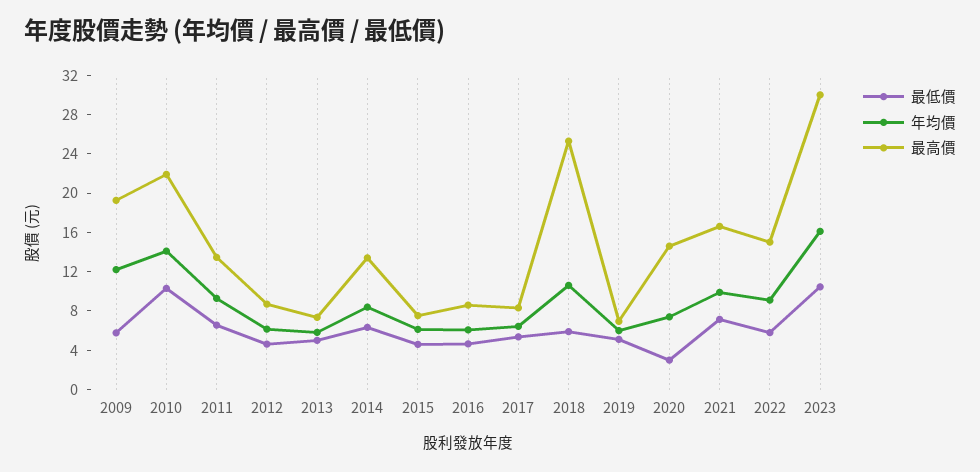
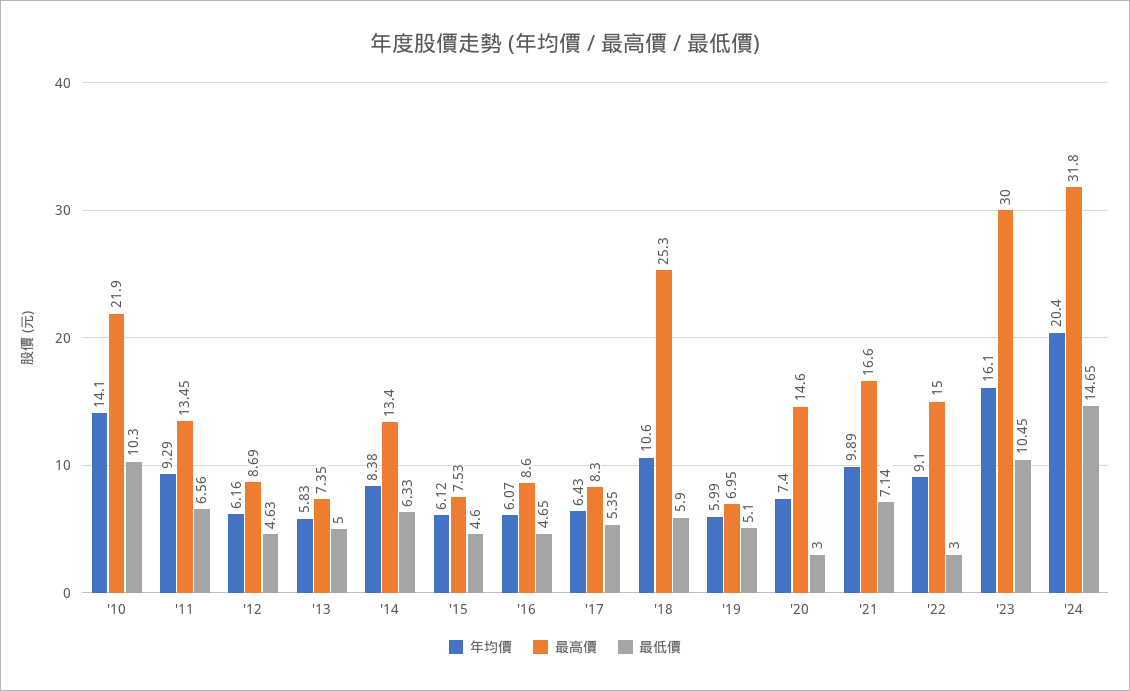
最低價, 2009: 6 -> none
年均價, 2009: 12 -> none
最高價, 2009: 19 -> none
最低價, 2022: 6 -> 3
年均價, '24: none -> 20.4
最高價, '24: none -> 31.8
最低價, '24: none -> 14.65

